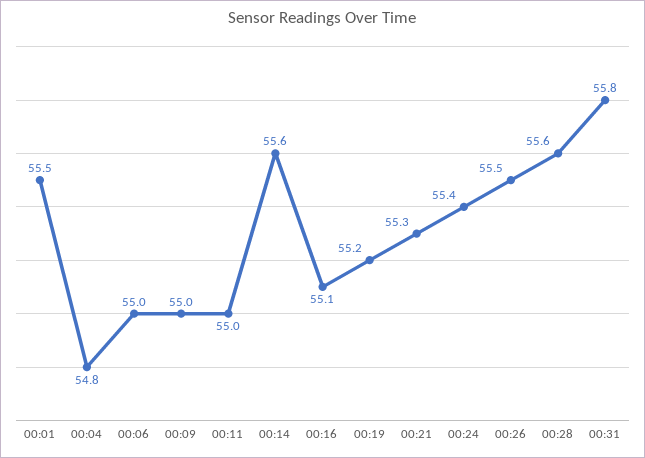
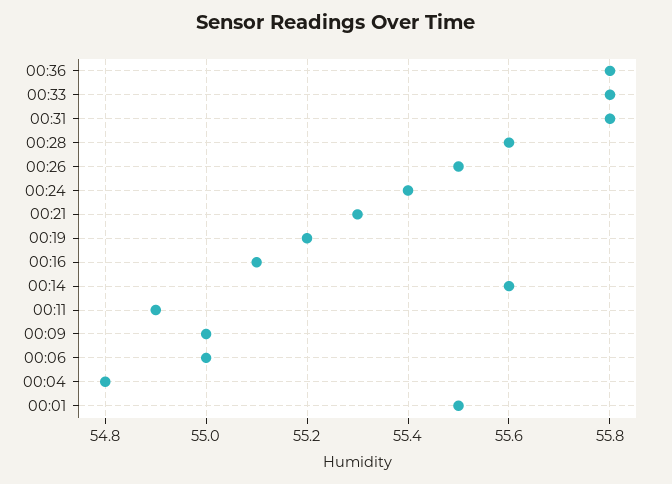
00:11: 55 -> 54.9
00:36: none -> 55.8
00:33: none -> 55.8

